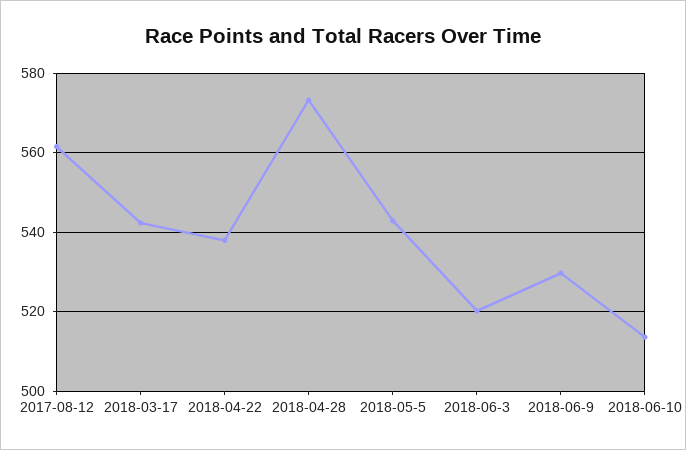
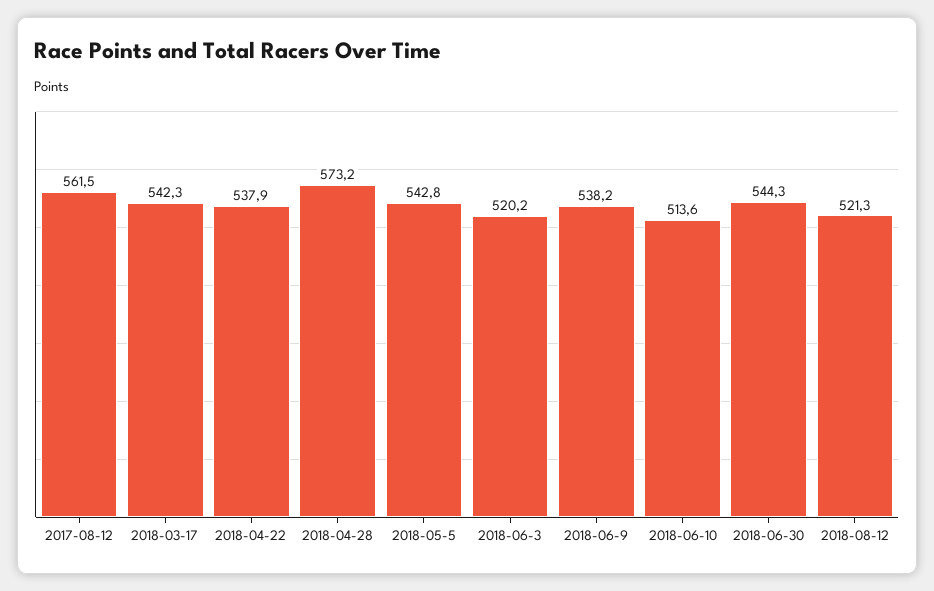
2018-06-9: 530 -> 538.2
2018-06-30: none -> 544.3
2018-08-12: none -> 521.3

